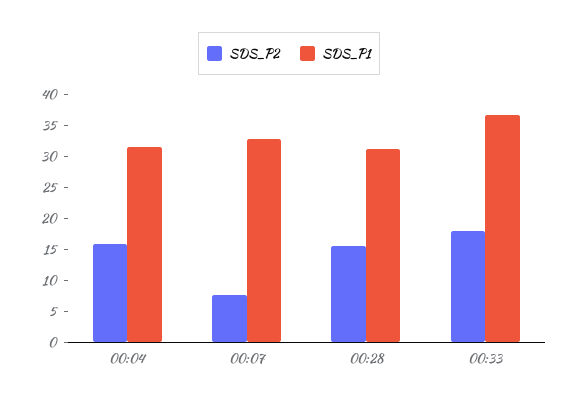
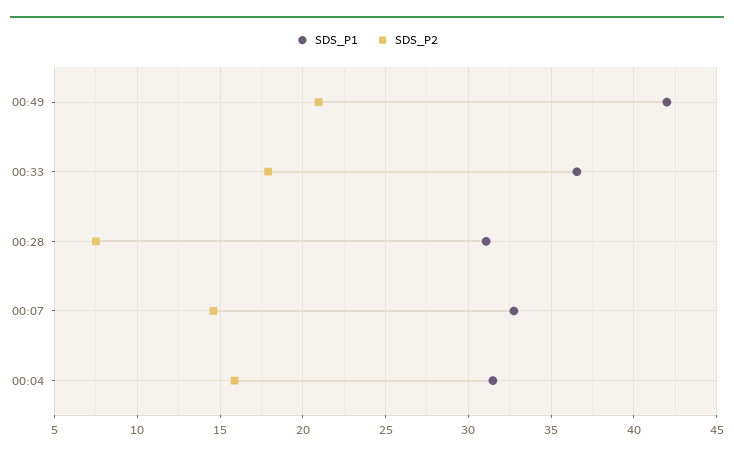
SDS_P2, 00:07: 7.5 -> 14.5
SDS_P2, 00:28: 15 -> 7.5
SDS_P1, 00:49: none -> 42
SDS_P2, 00:49: none -> 21

